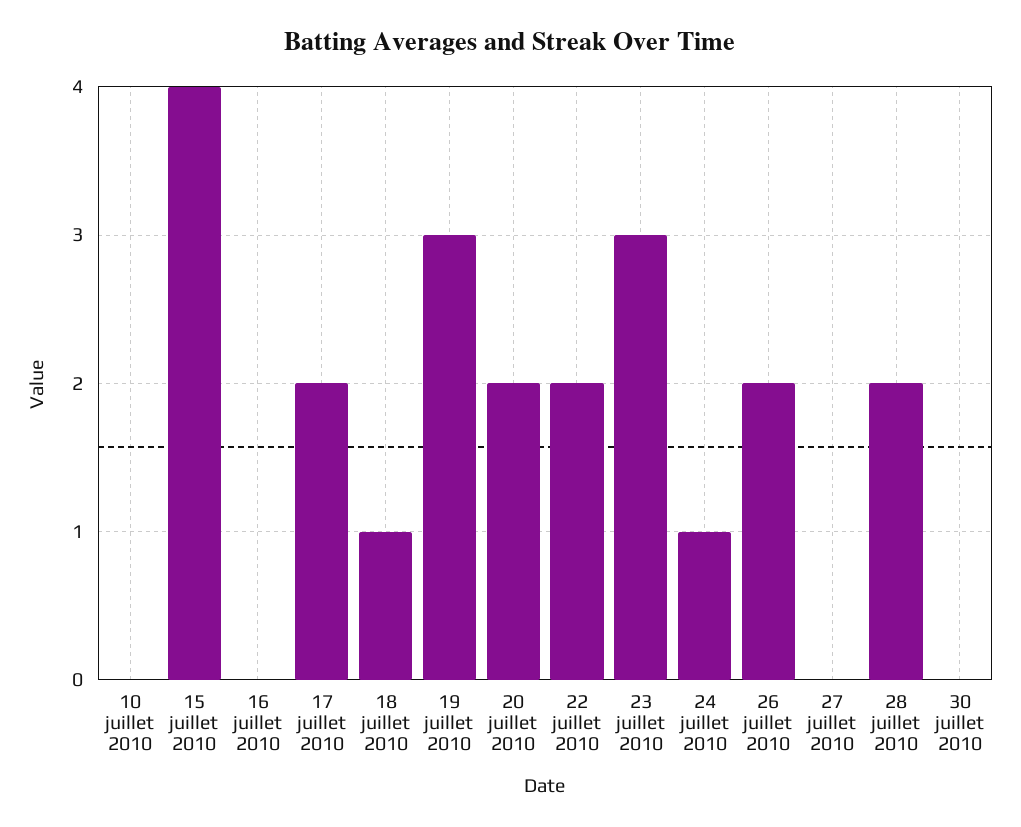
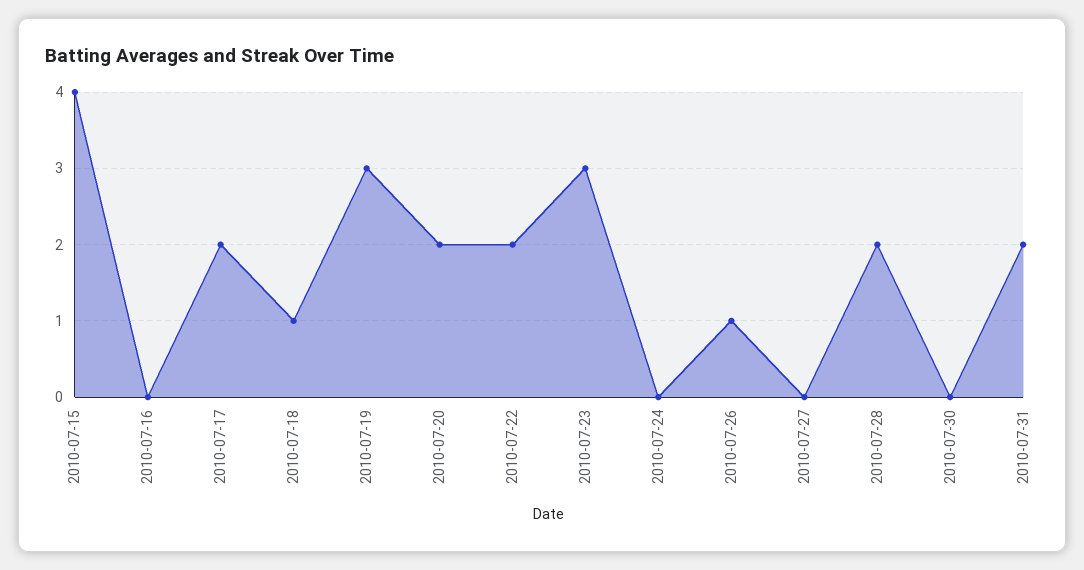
10 juillet 2010: 0 -> none
24 juillet 2010: 1 -> 0
26 juillet 2010: 2 -> 1
2010-07-31: none -> 2

